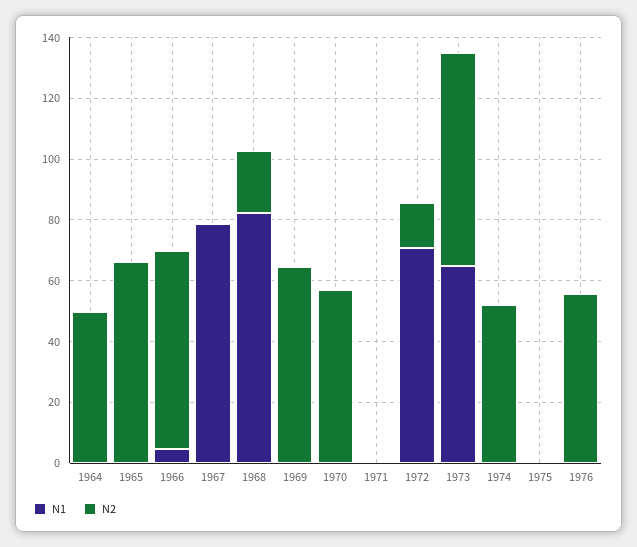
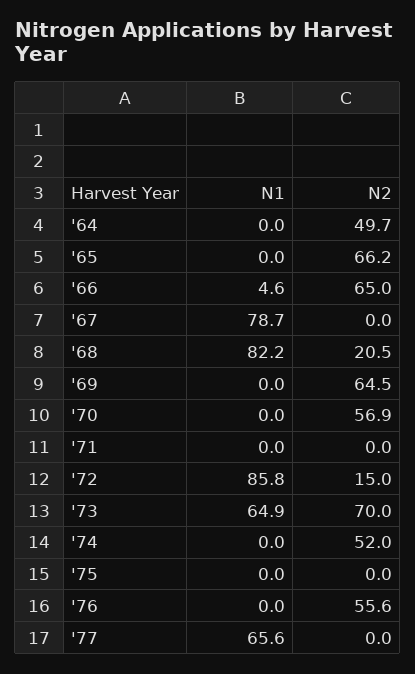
N1, 1972: 70 -> 85.8
N1, '77: none -> 65.6
N2, '77: none -> 0

